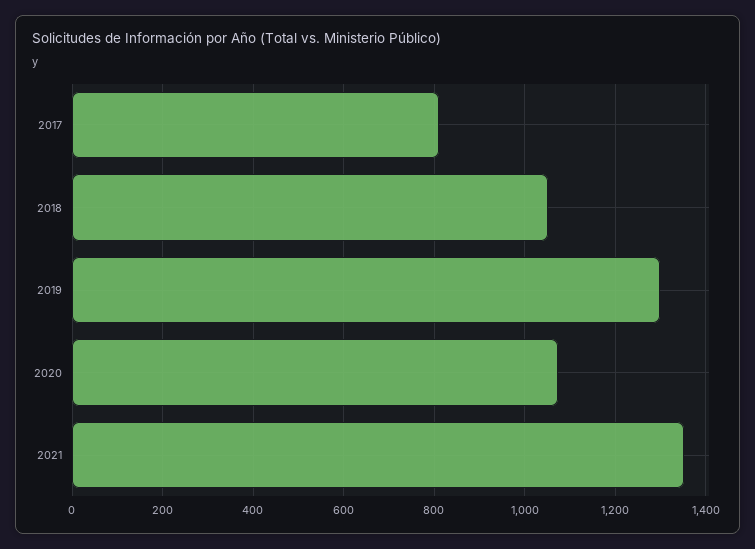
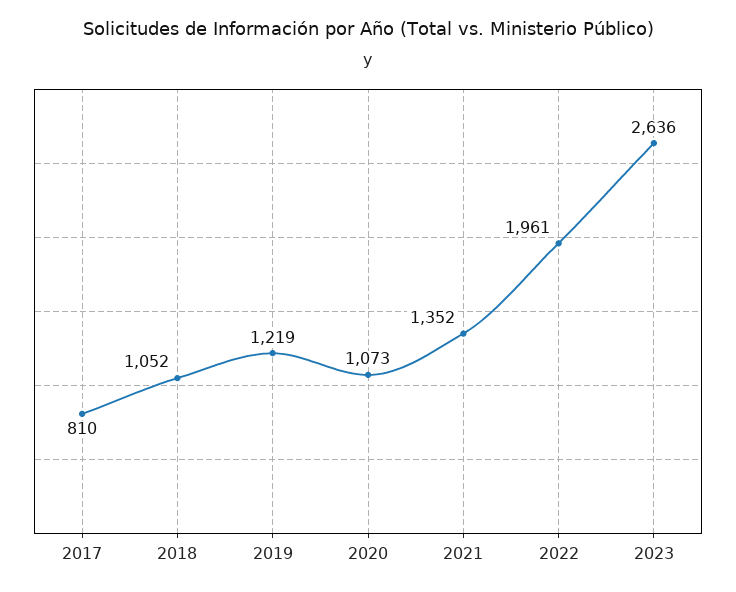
2019: 1300 -> 1219
2022: none -> 1961
2023: none -> 2636

